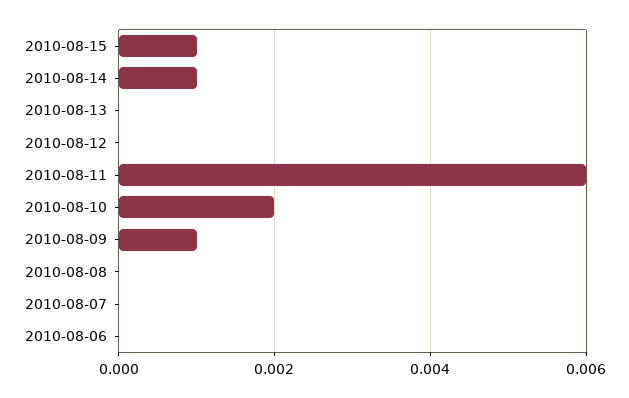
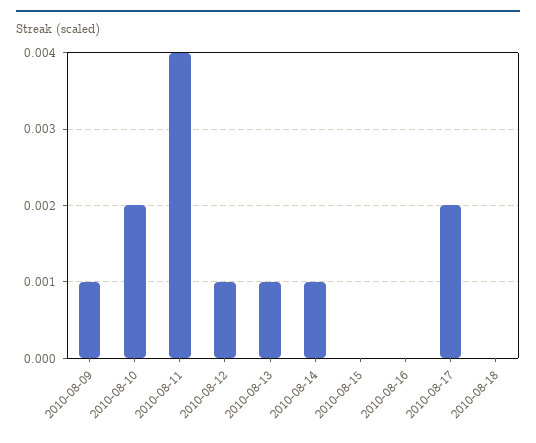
2010-08-15: 0.001 -> 0
2010-08-13: 0 -> 0.001
2010-08-12: 0 -> 0.001
2010-08-11: 0.006 -> 0.004
2010-08-08: 0 -> none
2010-08-07: 0 -> none
2010-08-06: 0 -> none
2010-08-16: none -> 0
2010-08-17: none -> 0.002
2010-08-18: none -> 0

